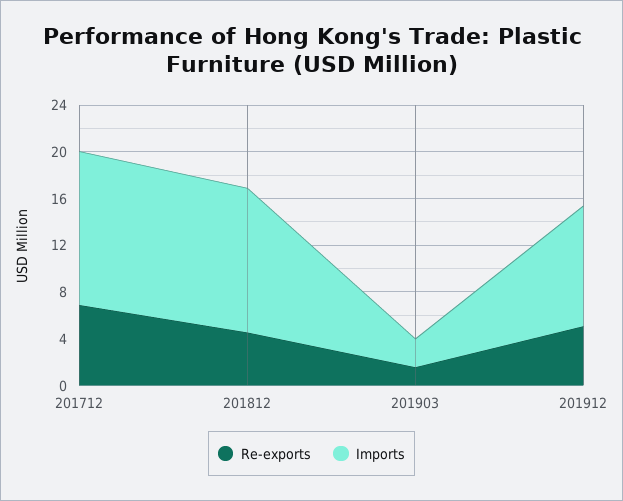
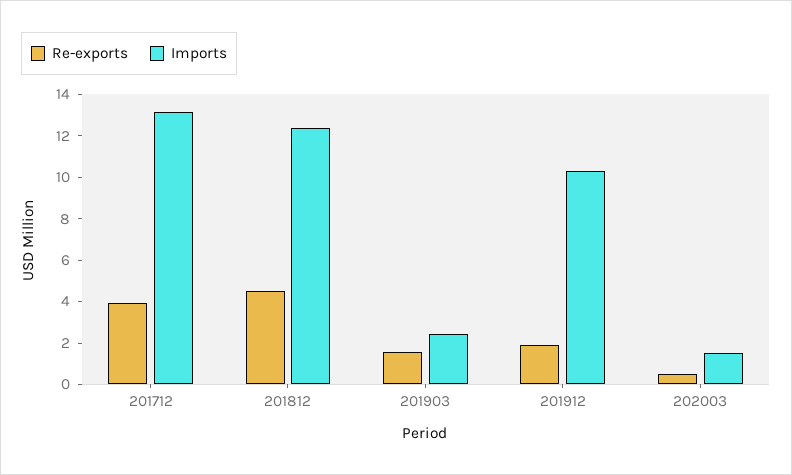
Re-exports, 201712: 7 -> 4
Re-exports, 201912: 5 -> 2
Re-exports, 202003: none -> 0.5
Imports, 202003: none -> 1.5

